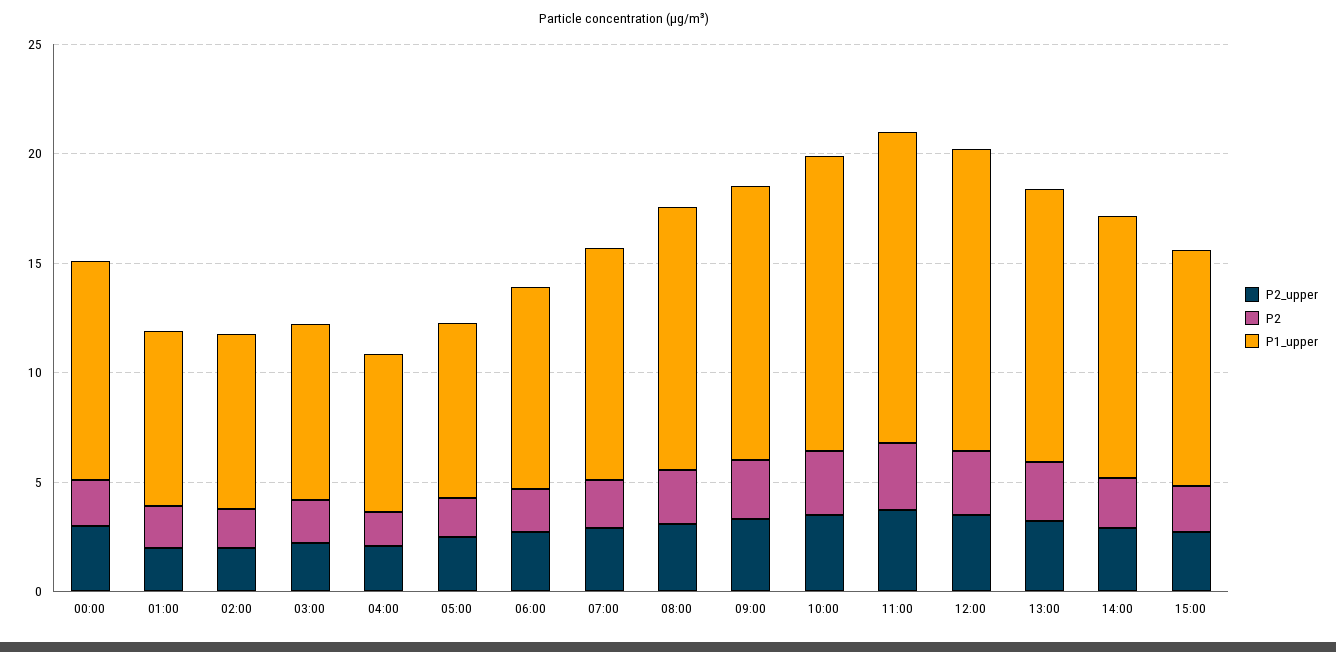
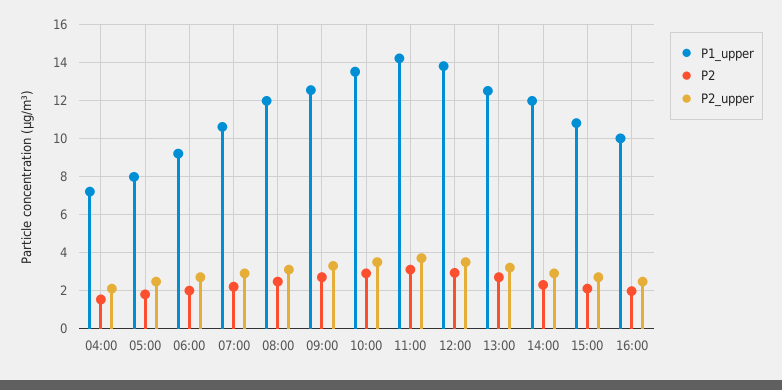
P2_upper, 00:00: 3 -> none
P2, 00:00: 2 -> none
P1_upper, 00:00: 10 -> none
P2_upper, 01:00: 2 -> none
P2, 01:00: 2 -> none
P1_upper, 01:00: 8 -> none
P2_upper, 02:00: 2 -> none
P2, 02:00: 2 -> none
P1_upper, 02:00: 8 -> none
P2_upper, 03:00: 2 -> none
P2, 03:00: 2 -> none
P1_upper, 03:00: 8 -> none
P1_upper, 16:00: none -> 10
P2, 16:00: none -> 2
P2_upper, 16:00: none -> 2.5

